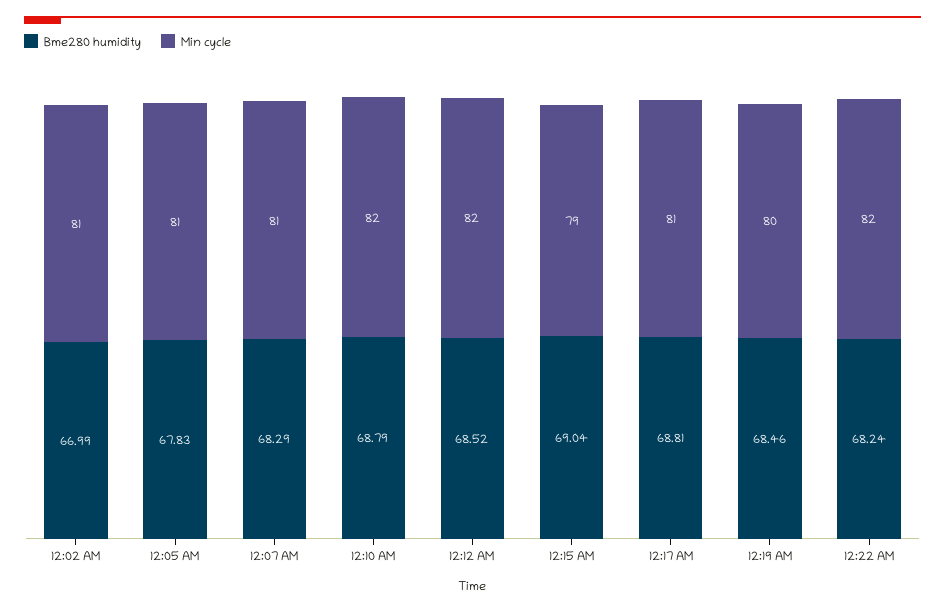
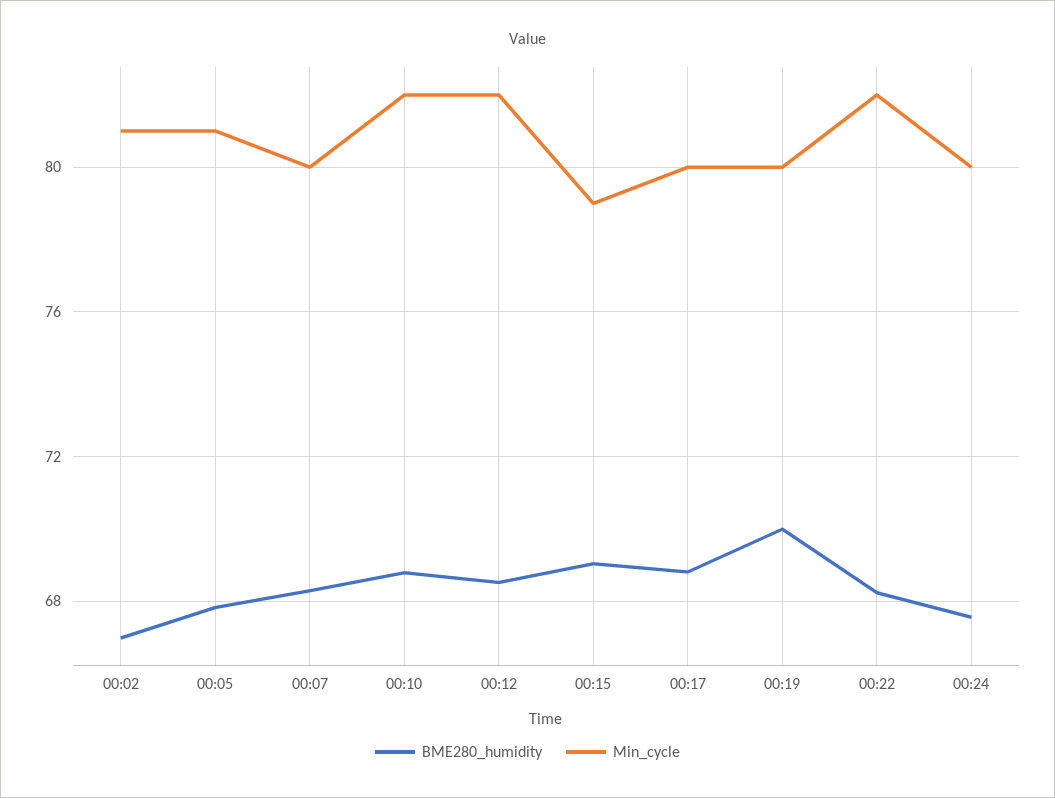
Min cycle, 12:07 AM: 81 -> 80
Min cycle, 12:17 AM: 81 -> 80
Bme280 humidity, 12:19 AM: 68.46 -> 70
Bme280 humidity, 00:24: none -> 67.5
Min cycle, 00:24: none -> 80

